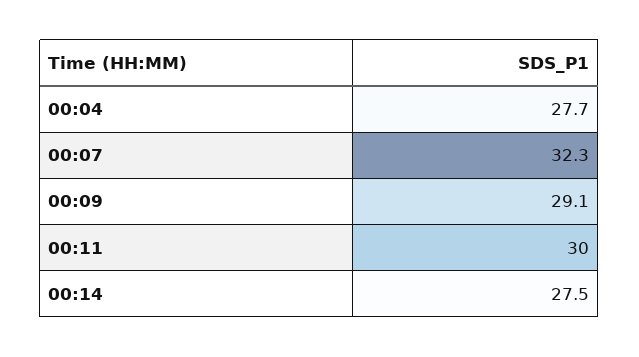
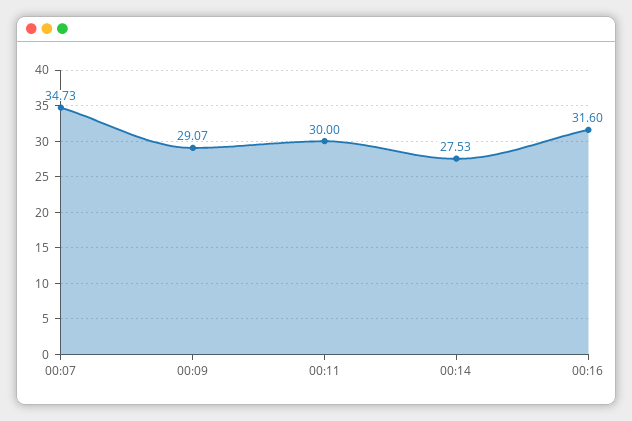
00:04: 27.7 -> none
00:07: 32.3 -> 34.73
00:16: none -> 31.6

